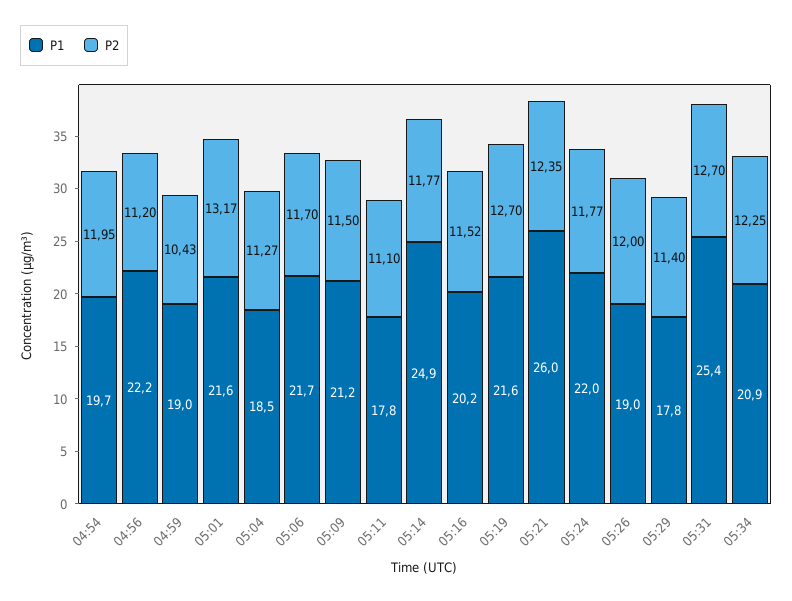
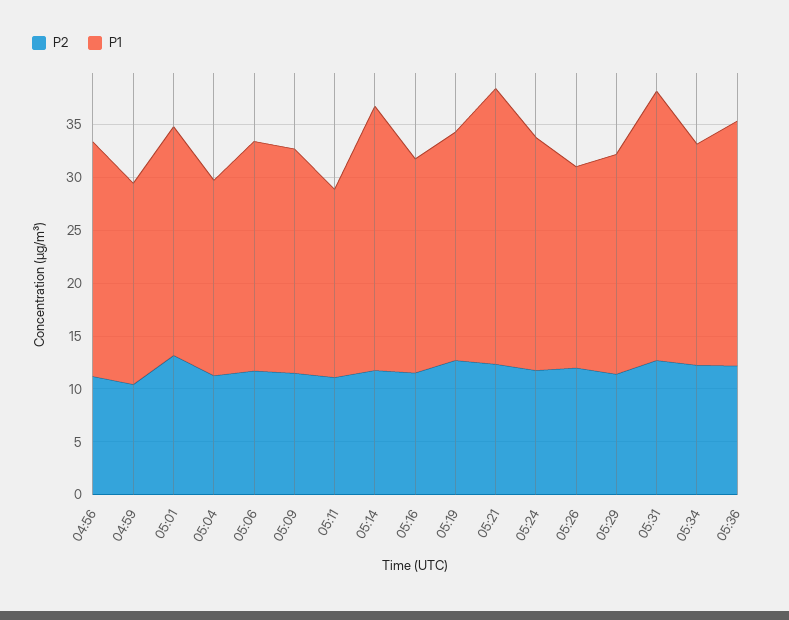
P1, 04:54: 19.7 -> none
P2, 04:54: 11.95 -> none
P1, 05:29: 17.8 -> 21
P2, 05:36: none -> 12
P1, 05:36: none -> 23

